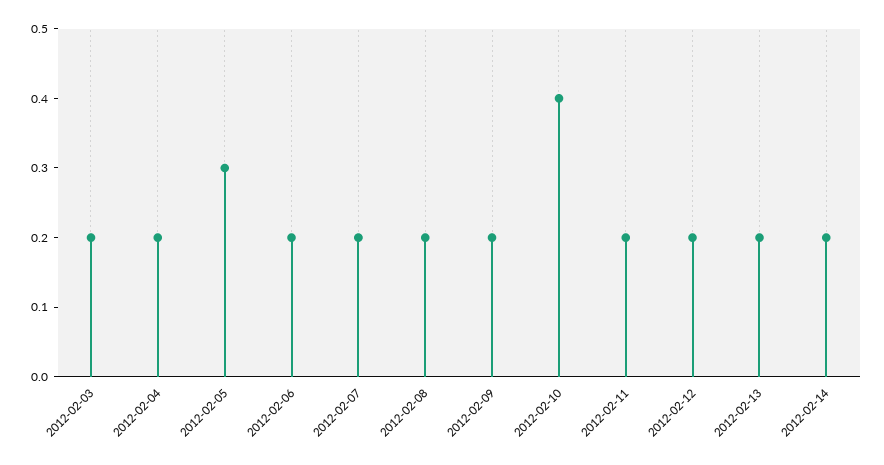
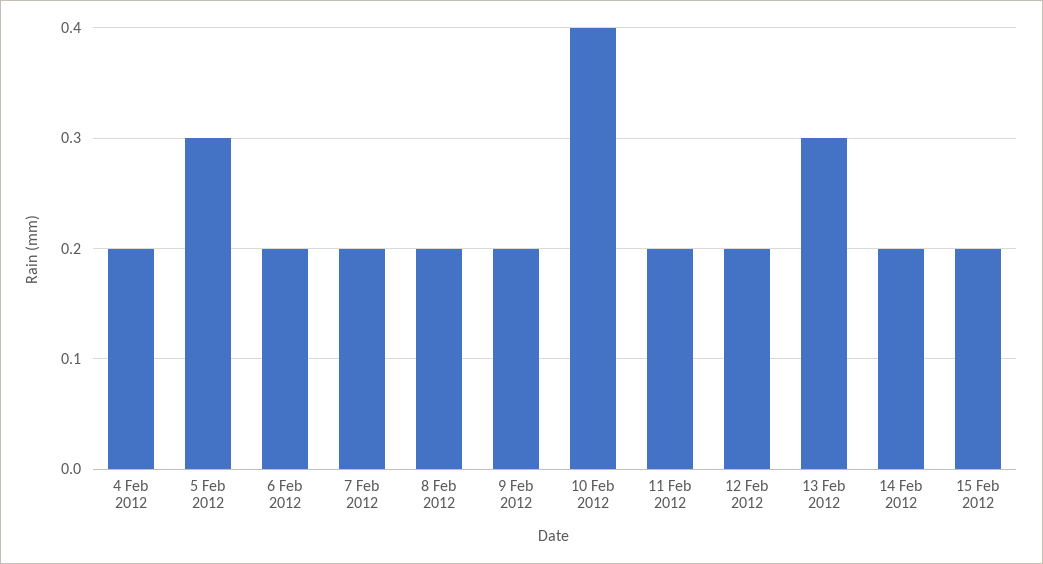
2012-02-03: 0.2 -> none
2012-02-13: 0.2 -> 0.3
15 Feb 2012: none -> 0.2

